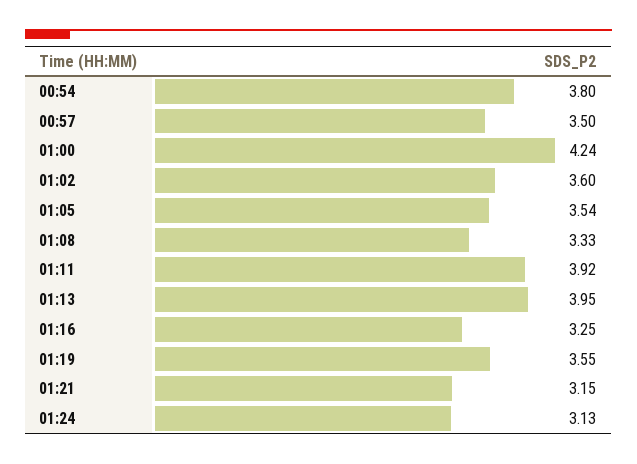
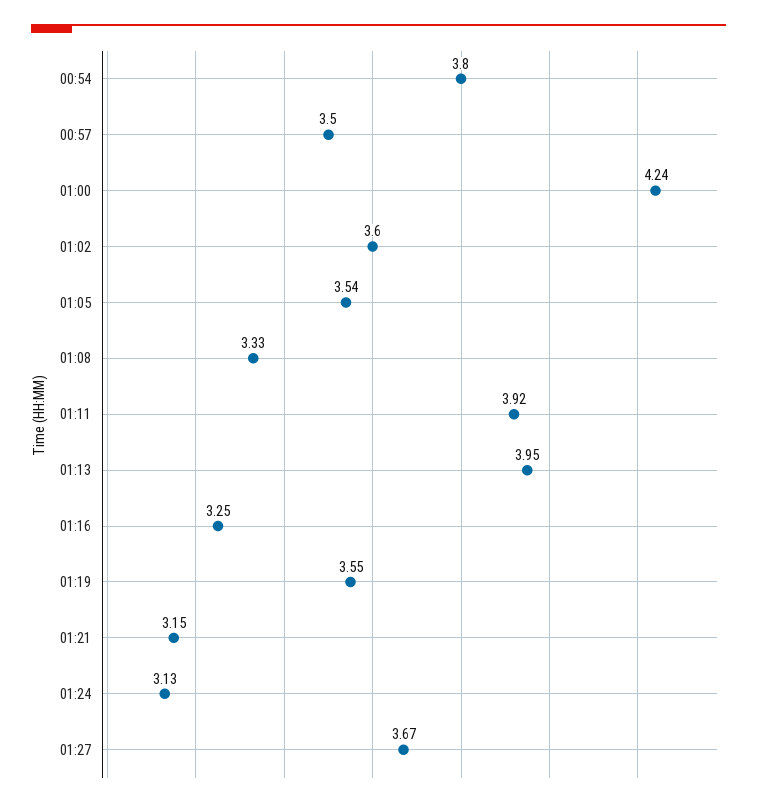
01:27: none -> 3.67

